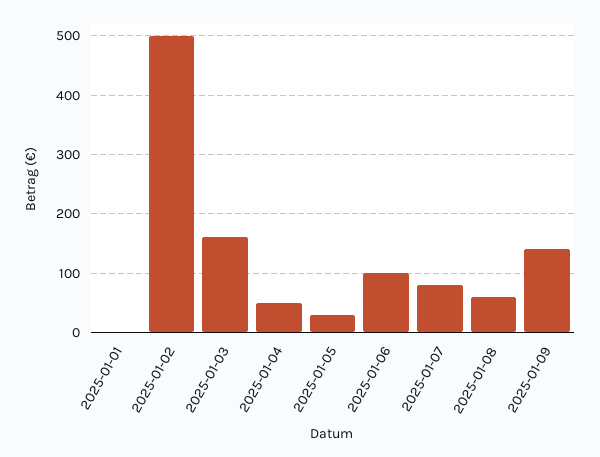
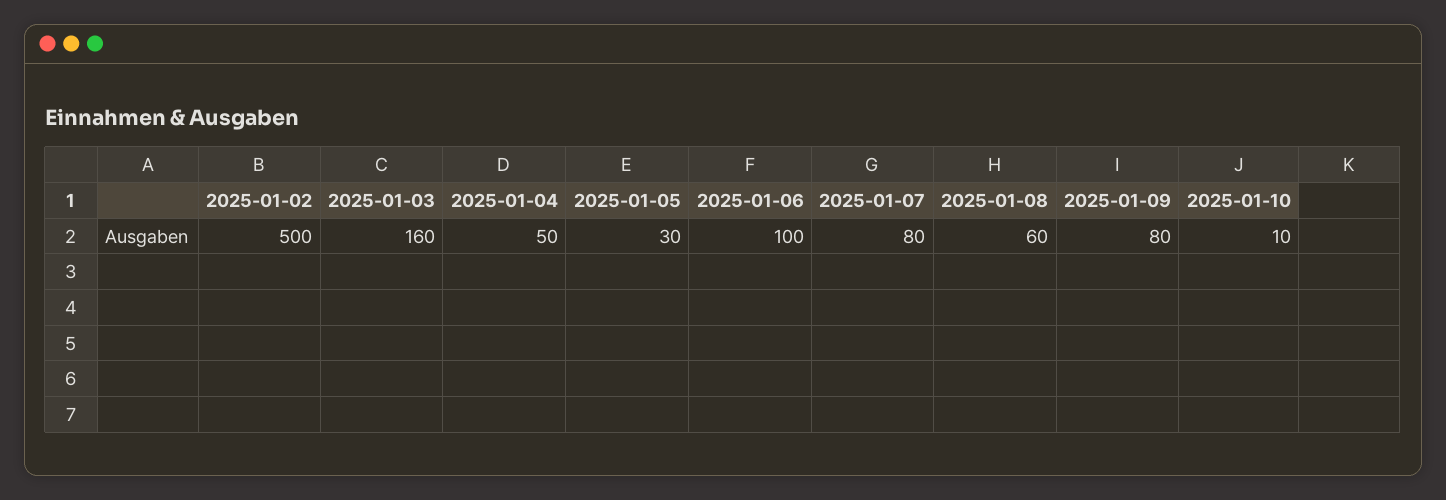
2025-01-01: 0 -> none
2025-01-09: 140 -> 80
2025-01-10: none -> 10

